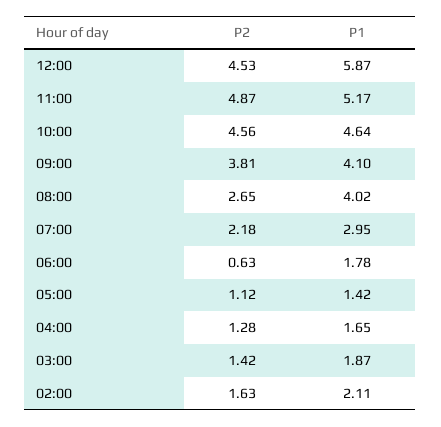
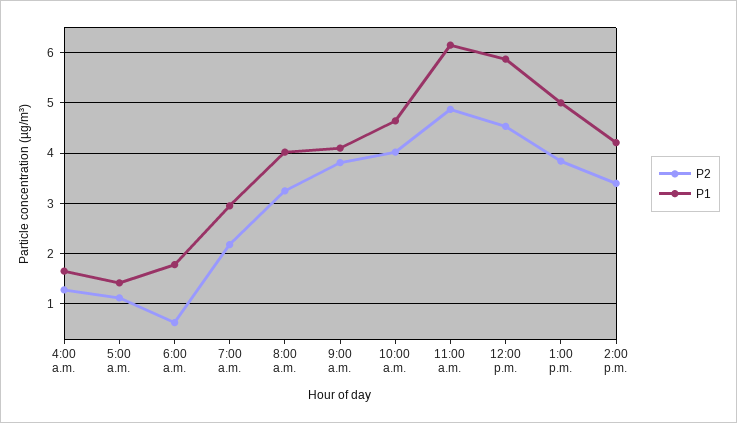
P1, 11:00: 5.17 -> 6.2
P2, 10:00: 4.56 -> 4
P2, 08:00: 2.65 -> 3.2
P2, 03:00: 1.42 -> none
P1, 03:00: 1.87 -> none
P2, 02:00: 1.63 -> none
P1, 02:00: 2.11 -> none
P2, 1:00 p.m.: none -> 3.8
P1, 1:00 p.m.: none -> 5
P2, 2:00 p.m.: none -> 3.4
P1, 2:00 p.m.: none -> 4.2

